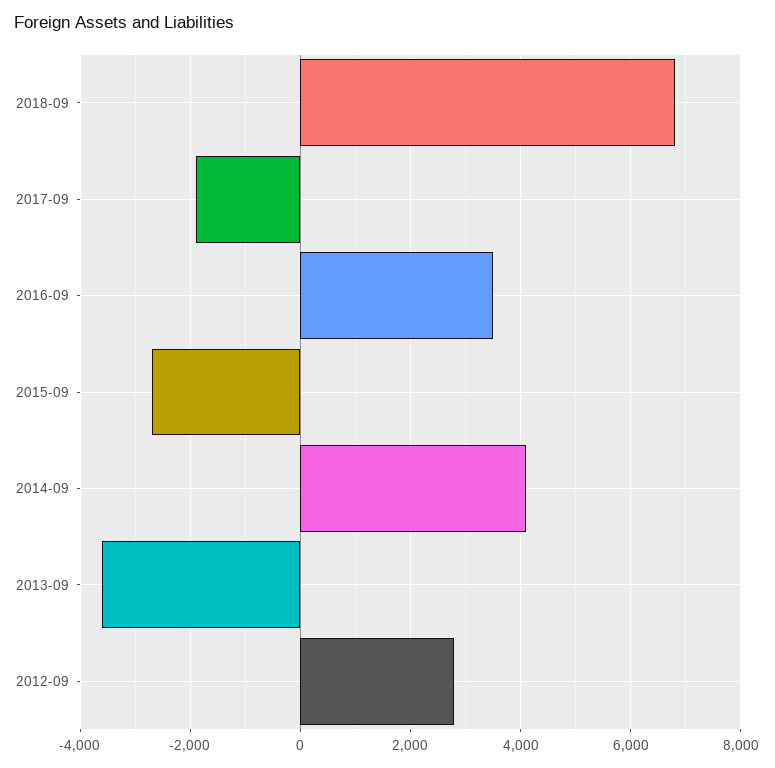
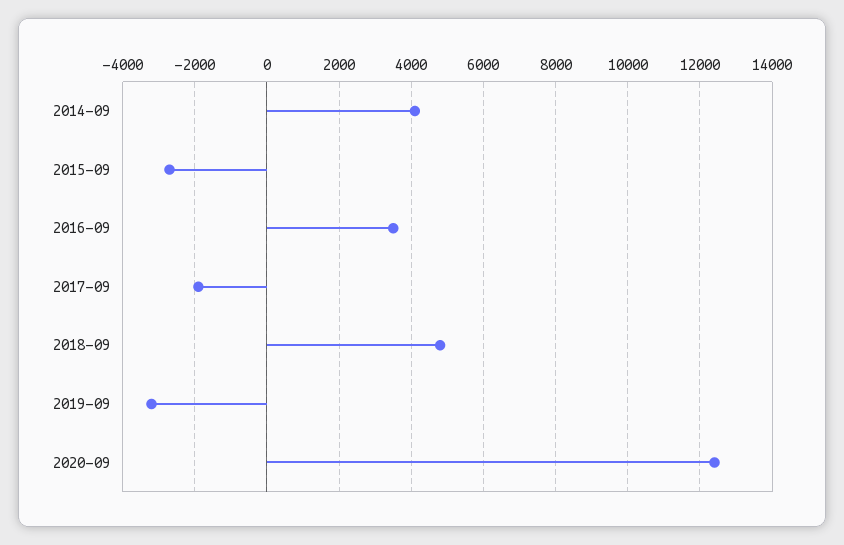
2018-09: 6800 -> 4800
2013-09: -3600 -> none
2012-09: 2800 -> none
2019-09: none -> -3200
2020-09: none -> 12400

